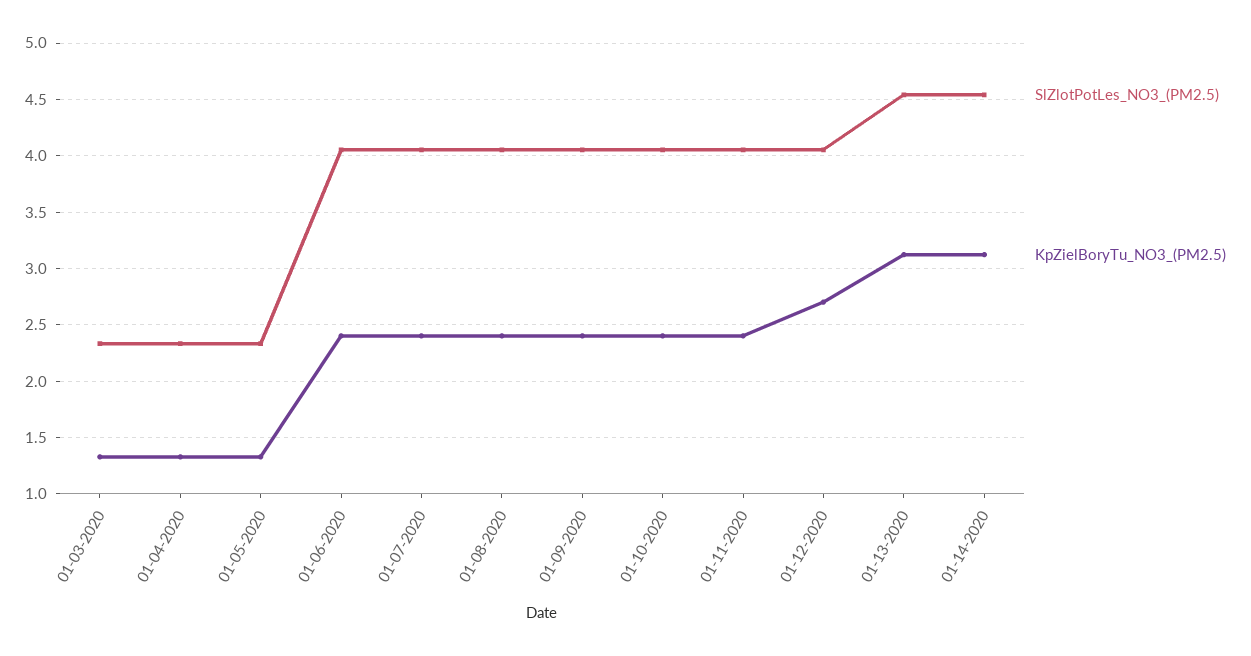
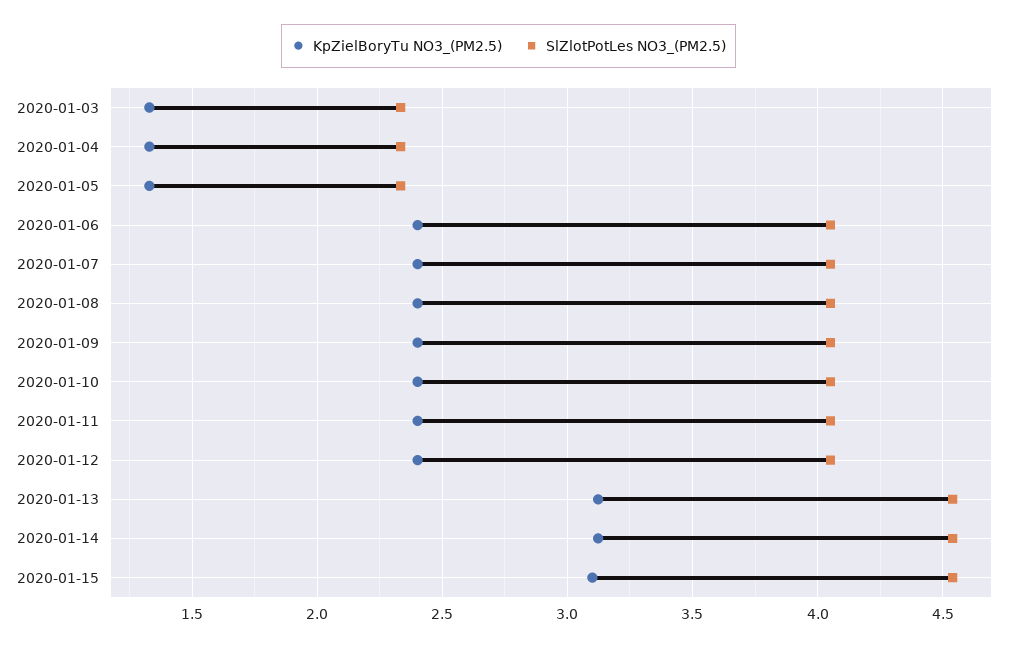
KpZielBoryTu_NO3_(PM2.5), 01-12-2020: 2.7 -> 2.4
KpZielBoryTu_NO3_(PM2.5), 2020-01-15: none -> 3.1
SlZlotPotLes_NO3_(PM2.5), 2020-01-15: none -> 4.55

